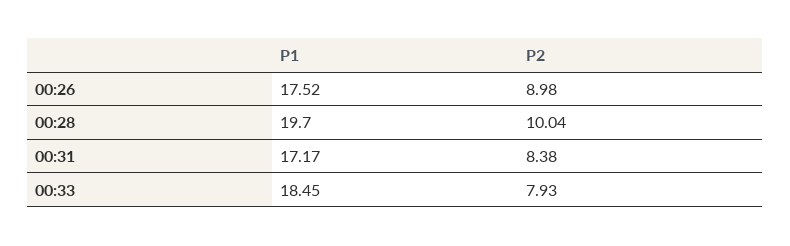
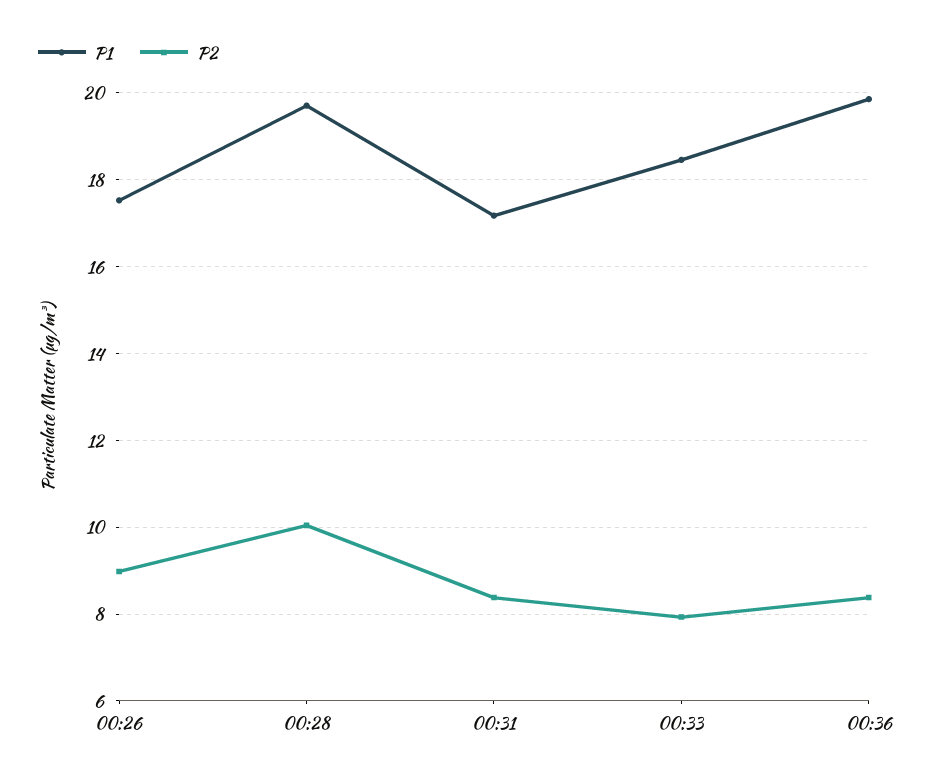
P1, 00:36: none -> 19.8
P2, 00:36: none -> 8.4

